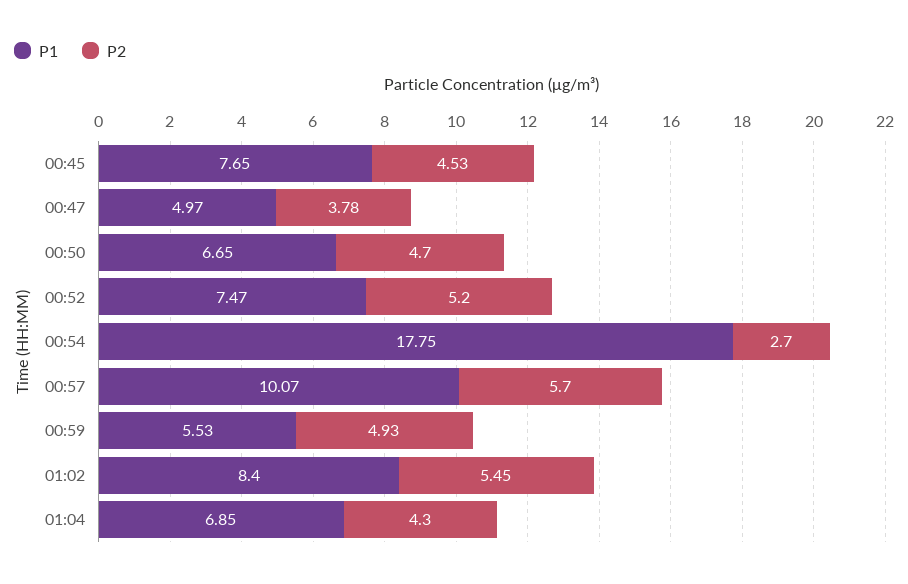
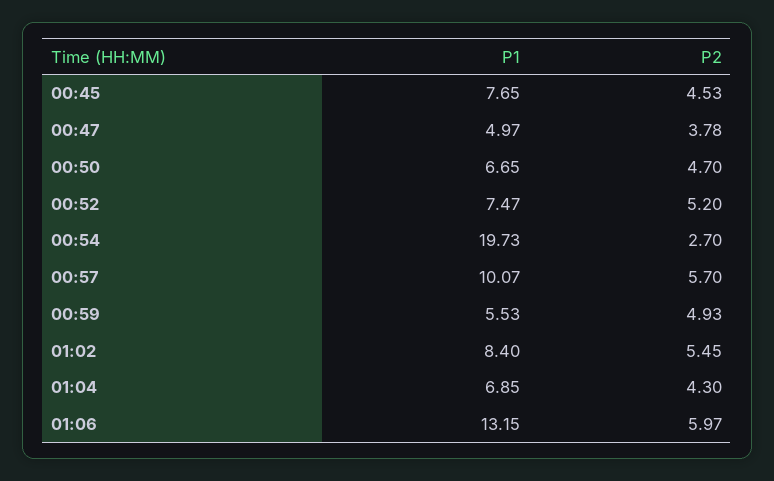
P1, 00:54: 17.75 -> 19.73
P1, 01:06: none -> 13.15
P2, 01:06: none -> 5.97

